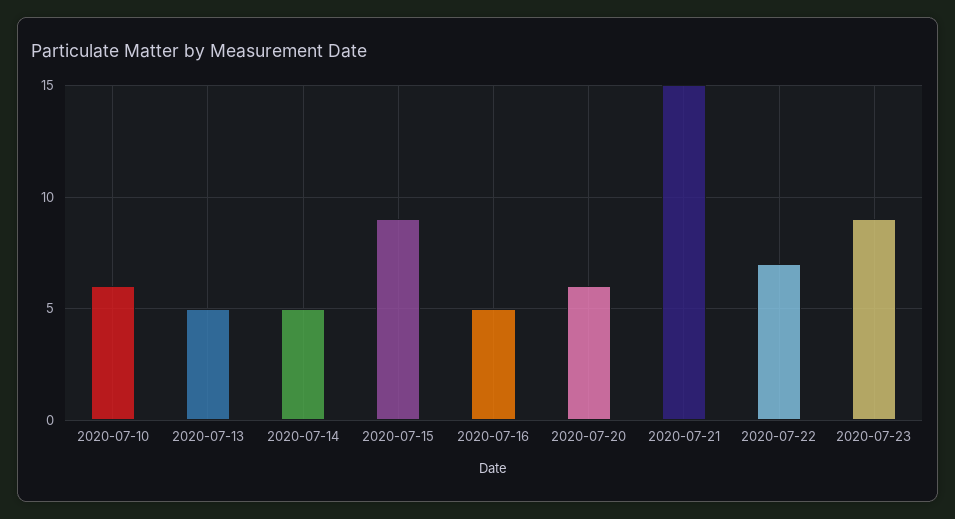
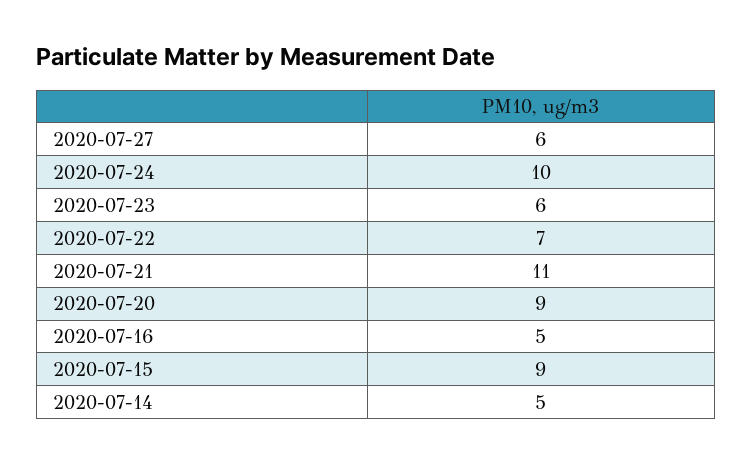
2020-07-10: 6 -> none
2020-07-13: 5 -> none
2020-07-20: 6 -> 9
2020-07-21: 15 -> 11
2020-07-23: 9 -> 6
2020-07-27: none -> 6
2020-07-24: none -> 10

